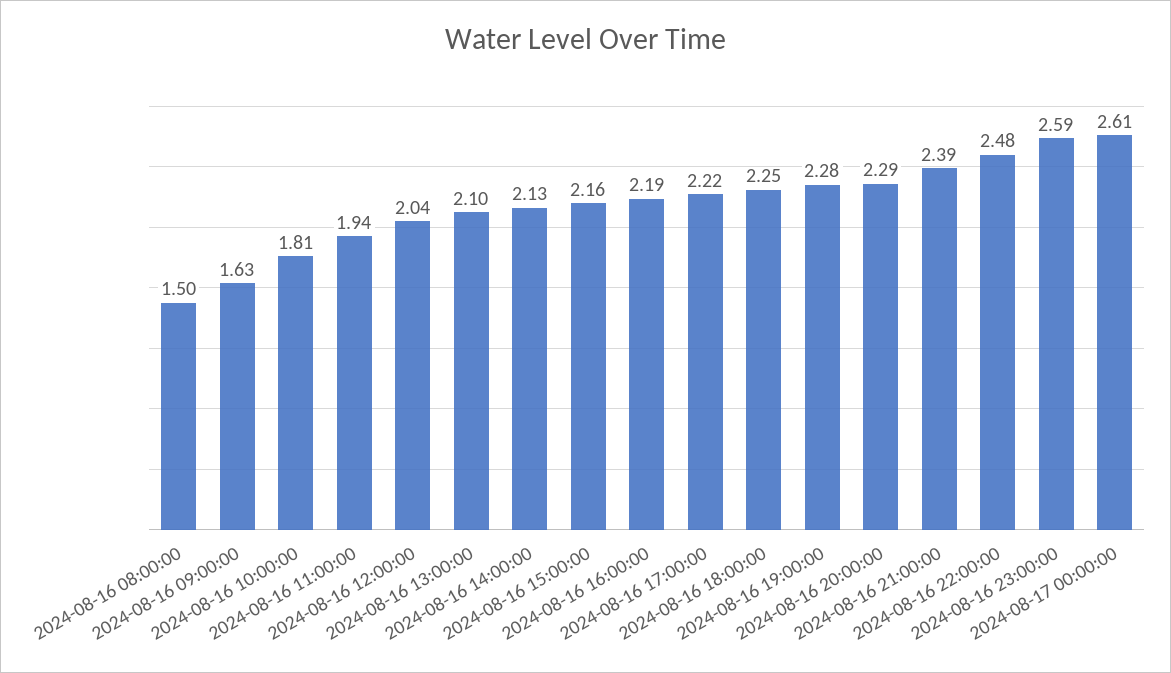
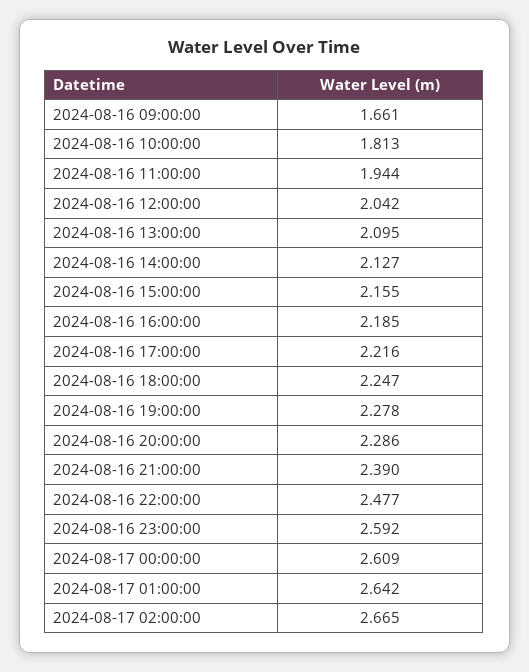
2024-08-16 08:00:00: 1.5 -> none
2024-08-16 09:00:00: 1.63 -> 1.661
2024-08-17 01:00:00: none -> 2.642
2024-08-17 02:00:00: none -> 2.665

